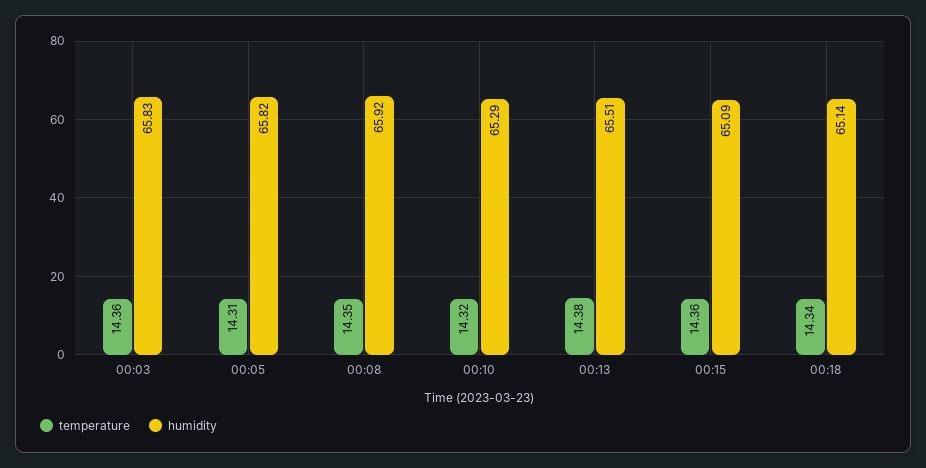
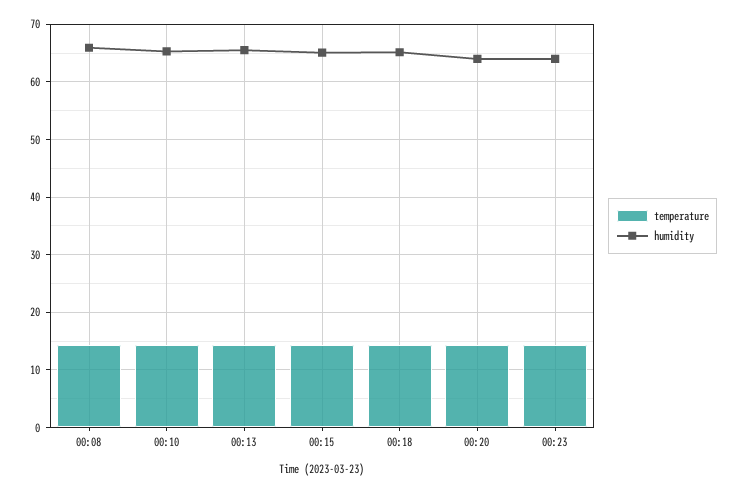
temperature, 00:03: 14.36 -> none
humidity, 00:03: 65.83 -> none
temperature, 00:05: 14.31 -> none
humidity, 00:05: 65.82 -> none
temperature, 00:20: none -> 14
humidity, 00:20: none -> 64
temperature, 00:23: none -> 14
humidity, 00:23: none -> 64

